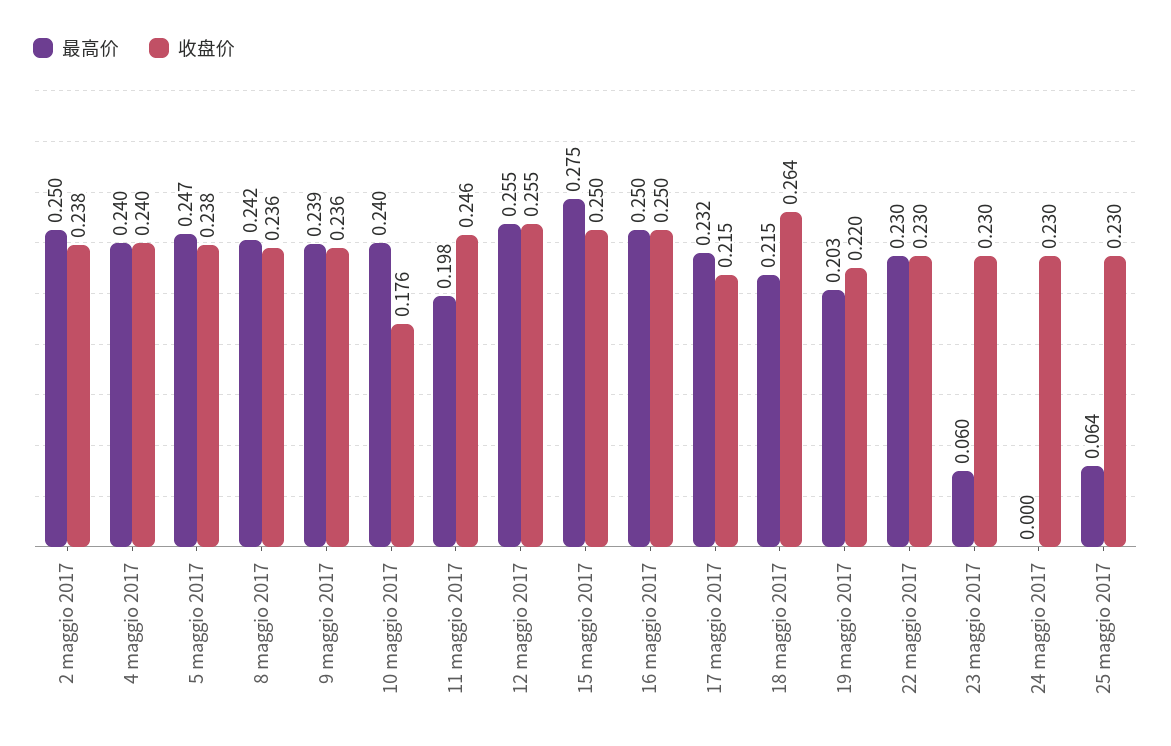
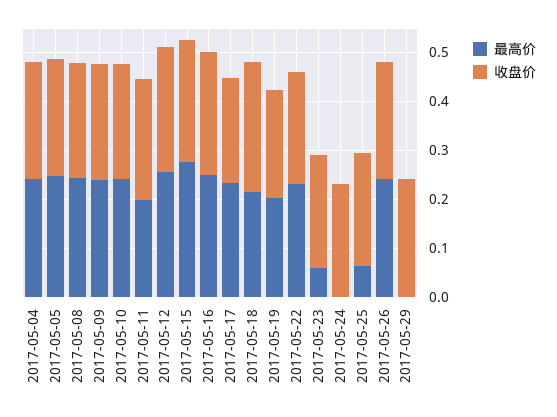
最高价, 2 maggio 2017: 0.25 -> none
收盘价, 2 maggio 2017: 0.238 -> none
收盘价, 10 maggio 2017: 0.176 -> 0.24
最高价, 2017-05-26: none -> 0.24
收盘价, 2017-05-26: none -> 0.24
最高价, 2017-05-29: none -> 0
收盘价, 2017-05-29: none -> 0.24

